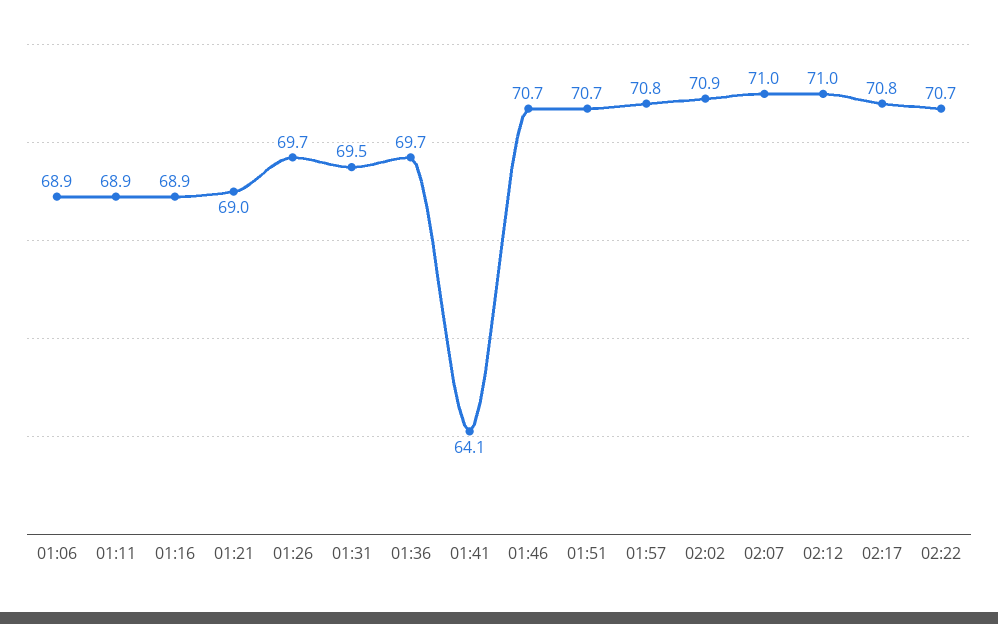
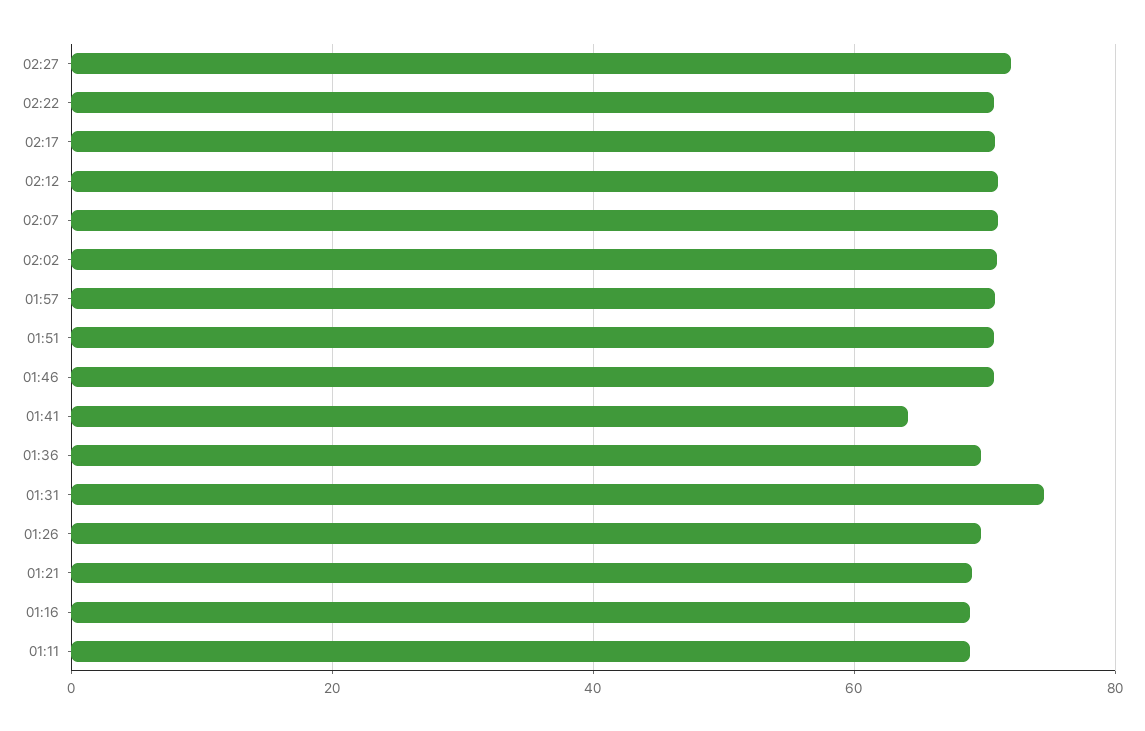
01:06: 68.9 -> none
01:31: 69.5 -> 74
02:27: none -> 72

